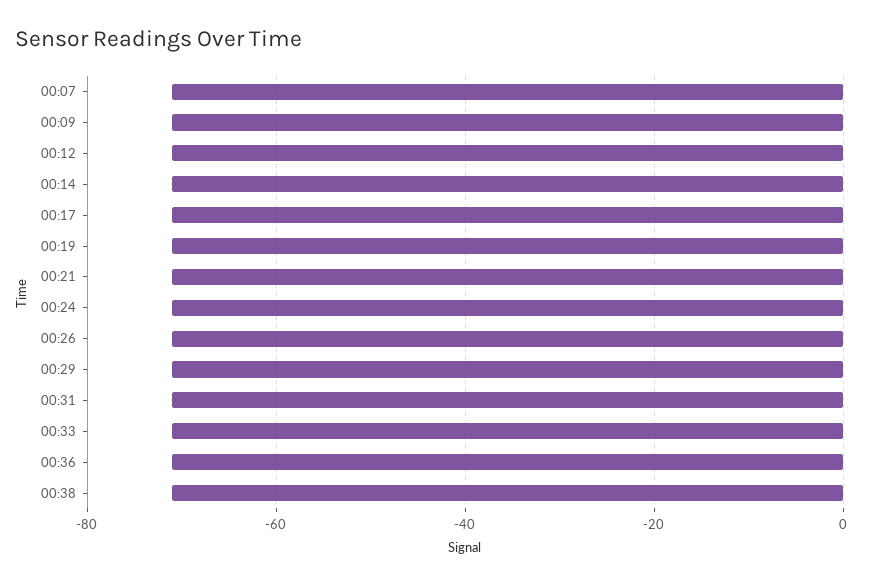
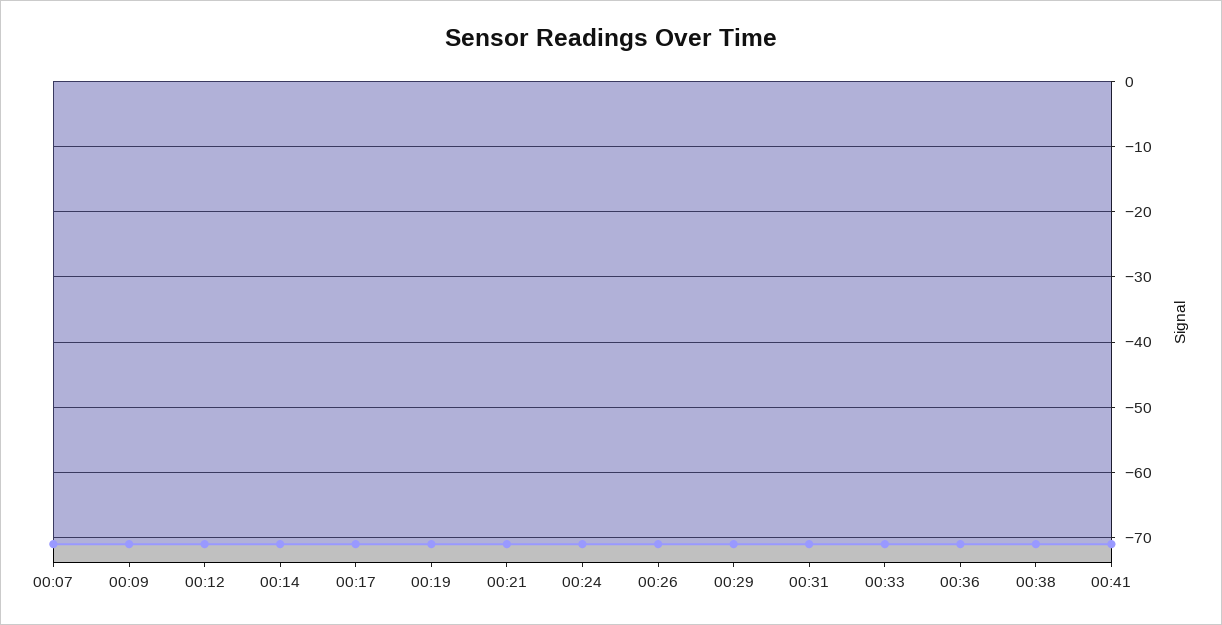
00:41: none -> -71

